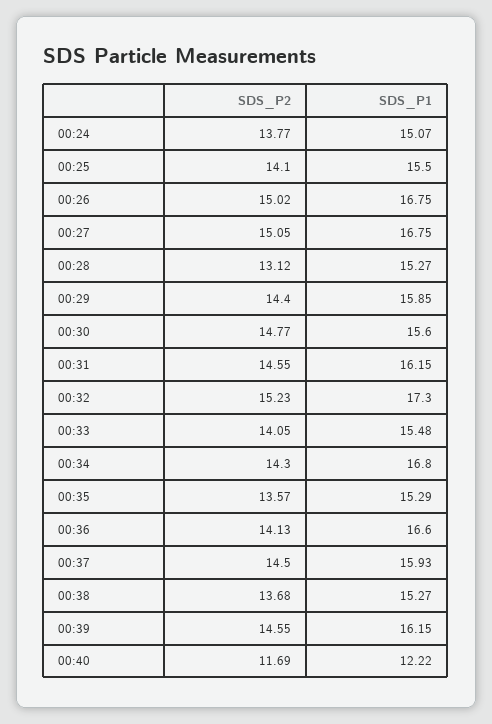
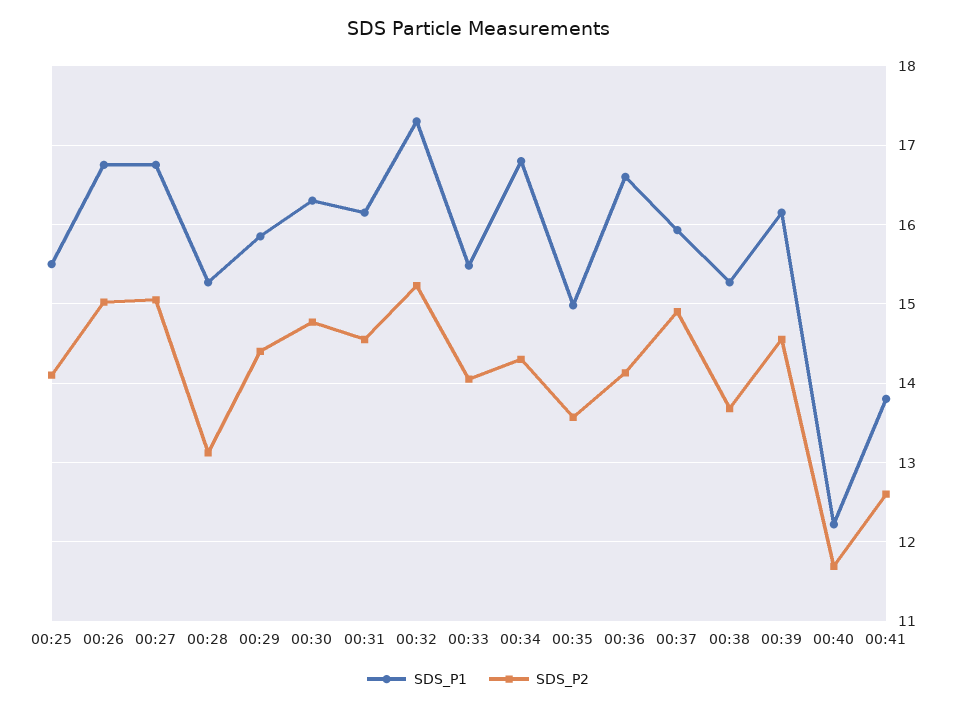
SDS_P2, 00:24: 13.77 -> none
SDS_P1, 00:24: 15.07 -> none
SDS_P1, 00:30: 15.6 -> 16.3
SDS_P1, 00:35: 15.29 -> 15
SDS_P2, 00:37: 14.5 -> 14.9
SDS_P1, 00:41: none -> 13.8
SDS_P2, 00:41: none -> 12.6

